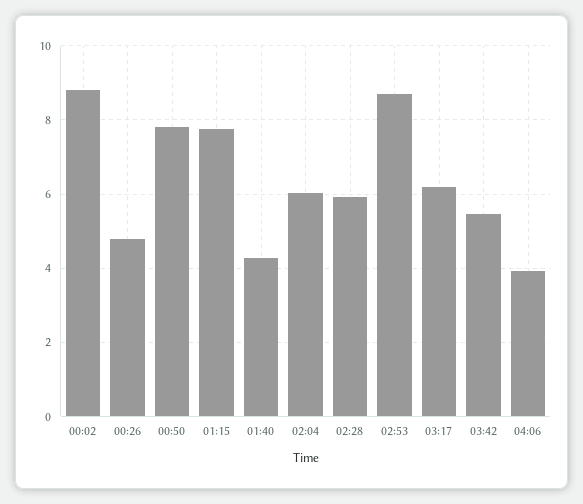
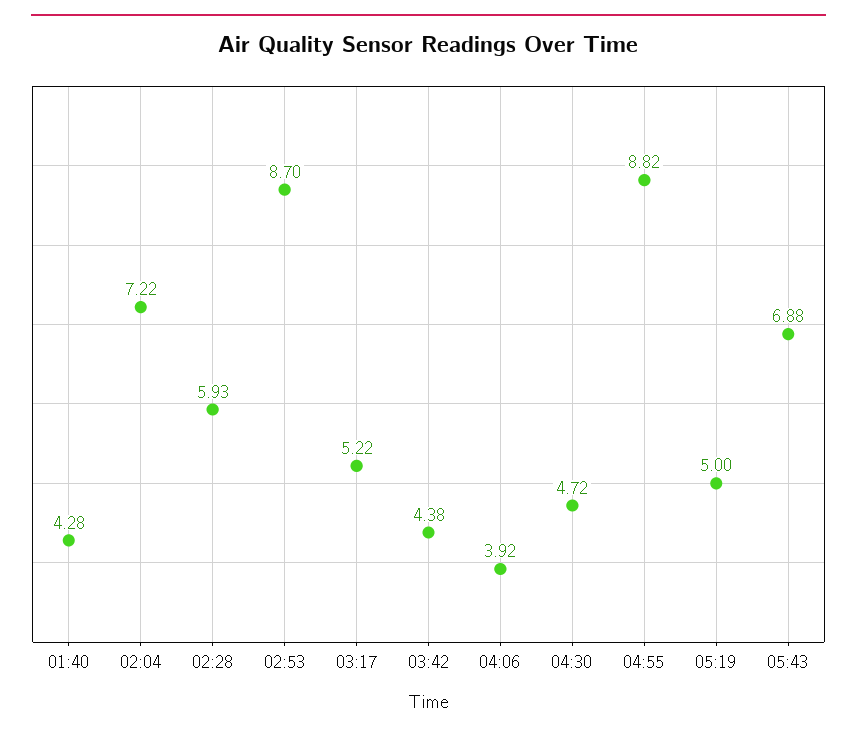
00:02: 8.8 -> none
00:26: 4.8 -> none
00:50: 7.8 -> none
01:15: 7.8 -> none
02:04: 6 -> 7.22
03:17: 6.2 -> 5.22
03:42: 5.4 -> 4.38
04:30: none -> 4.72
04:55: none -> 8.82
05:19: none -> 5
05:43: none -> 6.88

